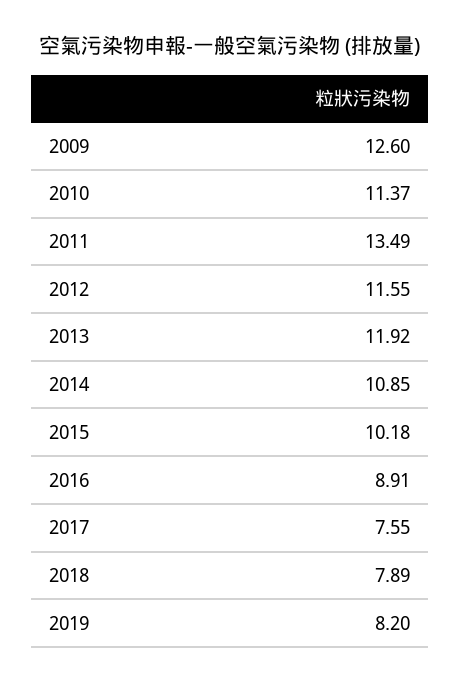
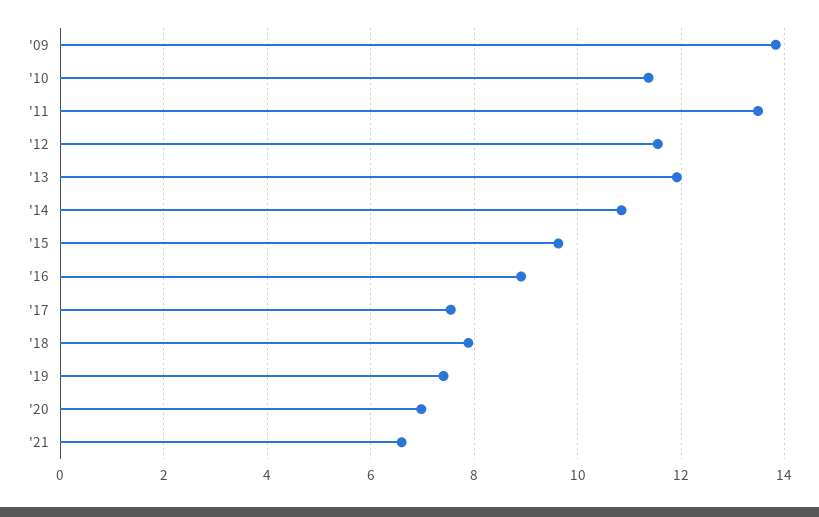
2009: 12.6 -> 13.8
2015: 10.18 -> 9.6
2019: 8.2 -> 7.4
'20: none -> 7
'21: none -> 6.6

